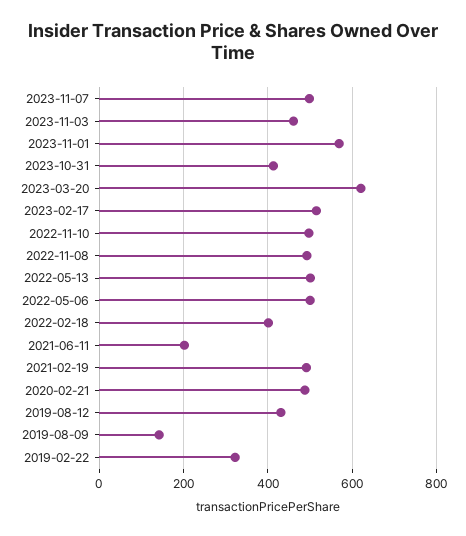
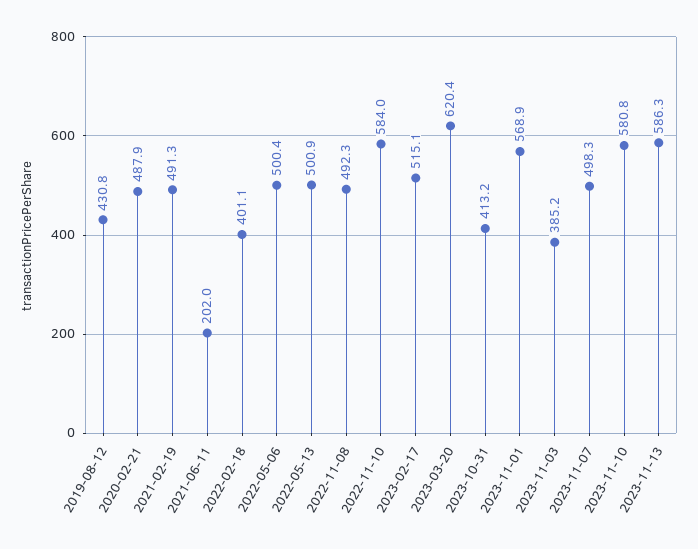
2023-11-03: 460 -> 385.2
2022-11-10: 500 -> 584
2019-08-09: 140 -> none
2019-02-22: 320 -> none
2023-11-10: none -> 580.8
2023-11-13: none -> 586.3

